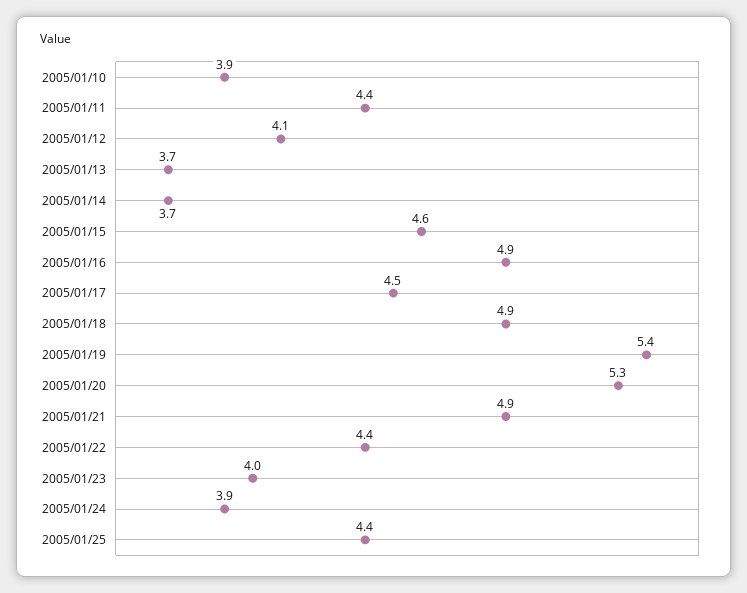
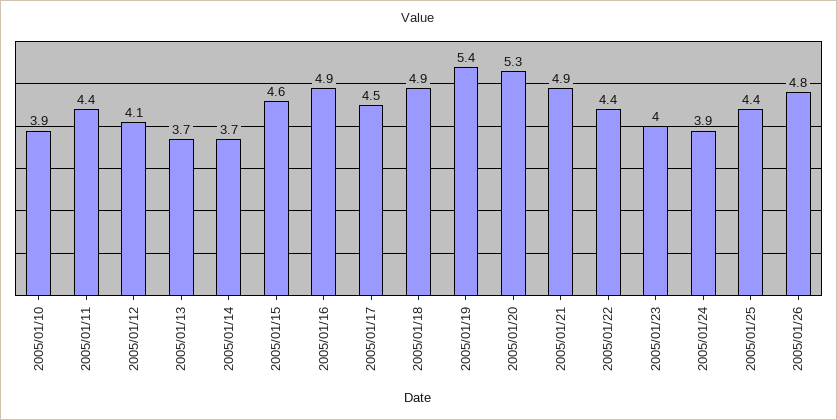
2005/01/26: none -> 4.8

